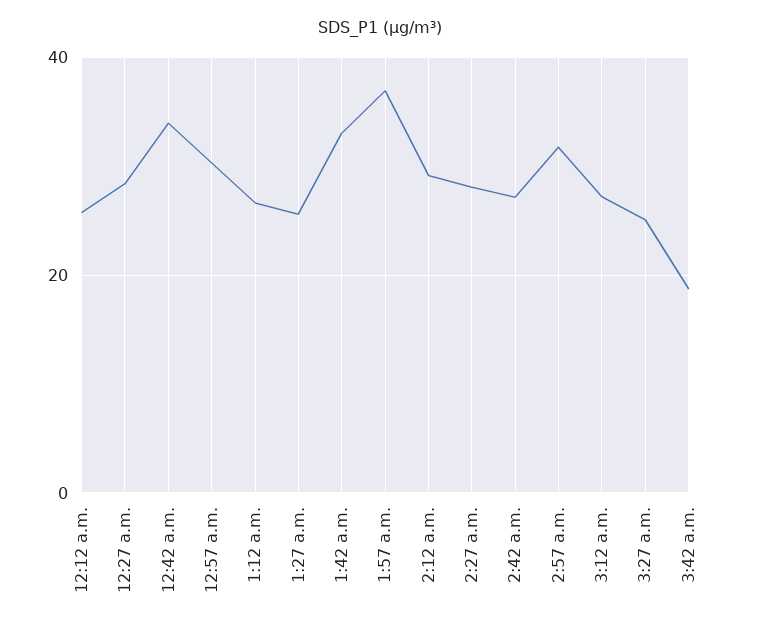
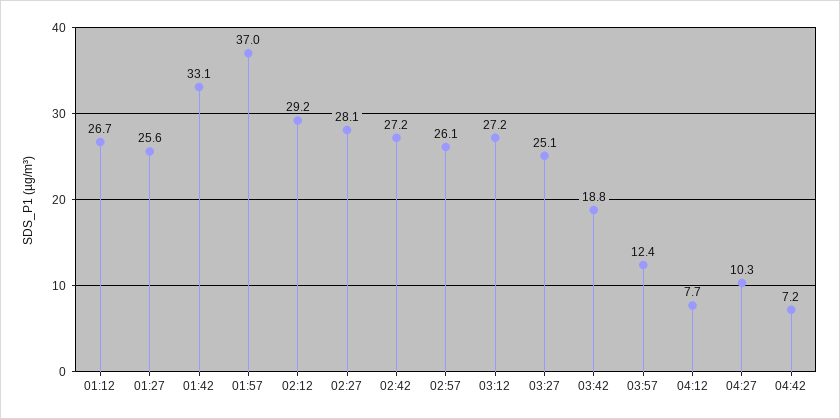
12:12 a.m.: 26 -> none
12:27 a.m.: 28 -> none
12:42 a.m.: 34 -> none
12:57 a.m.: 30 -> none
2:57 a.m.: 32 -> 26.1
03:57: none -> 12.4
04:12: none -> 7.7
04:27: none -> 10.3
04:42: none -> 7.2

